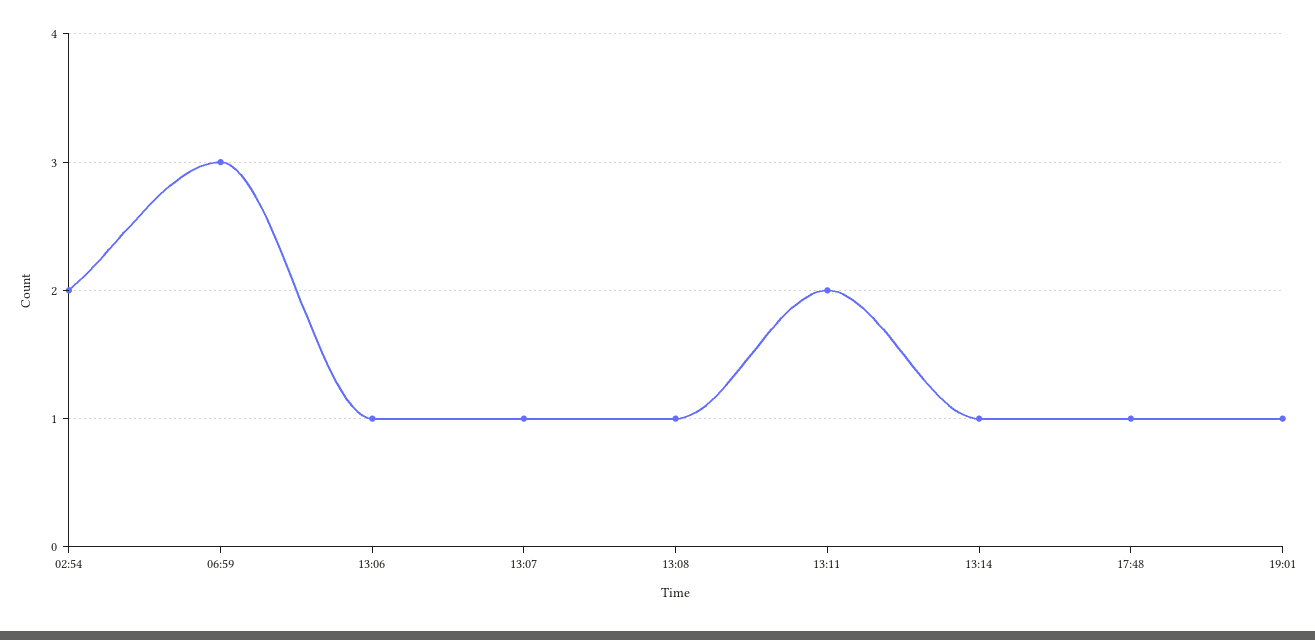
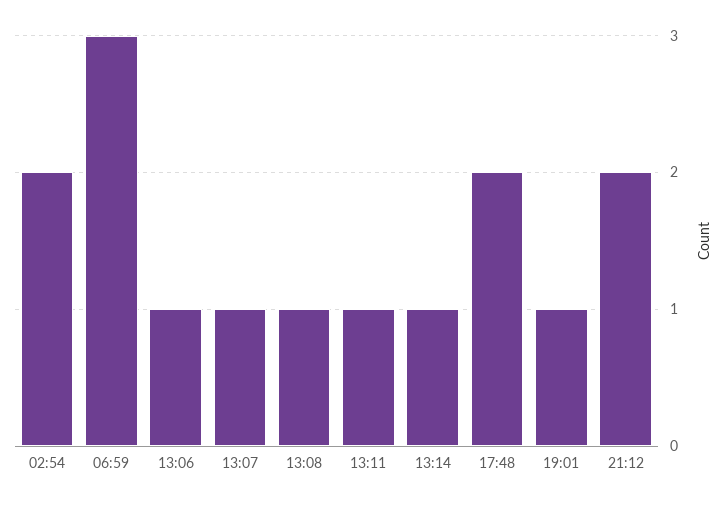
13:11: 2 -> 1
17:48: 1 -> 2
21:12: none -> 2

